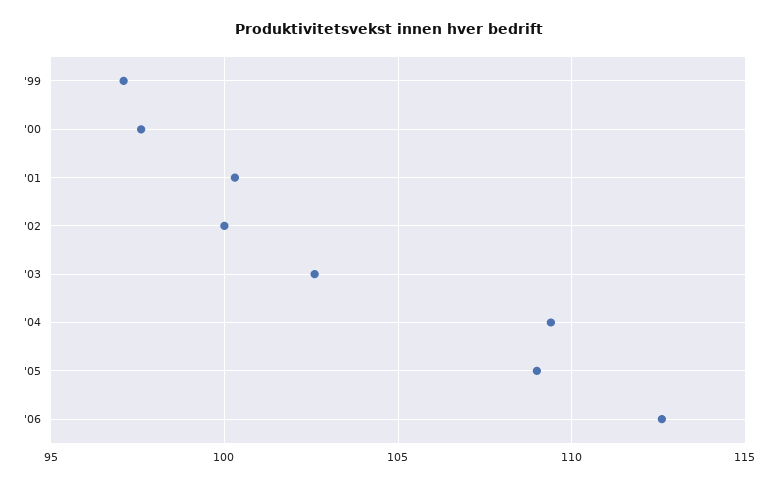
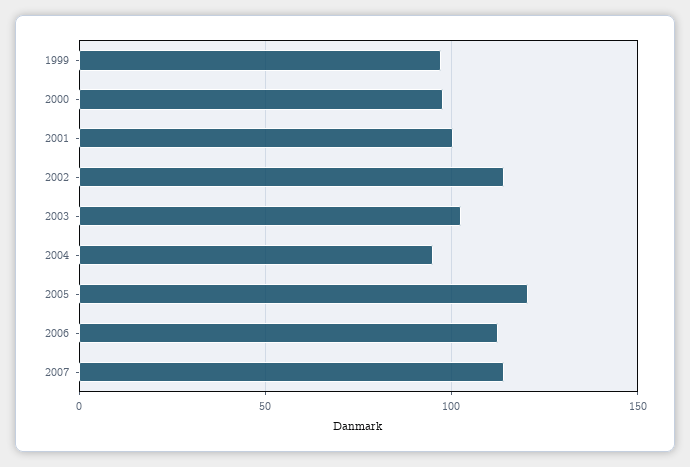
'02: 100 -> 115
'04: 109.5 -> 95
'05: 109 -> 120
2007: none -> 115

